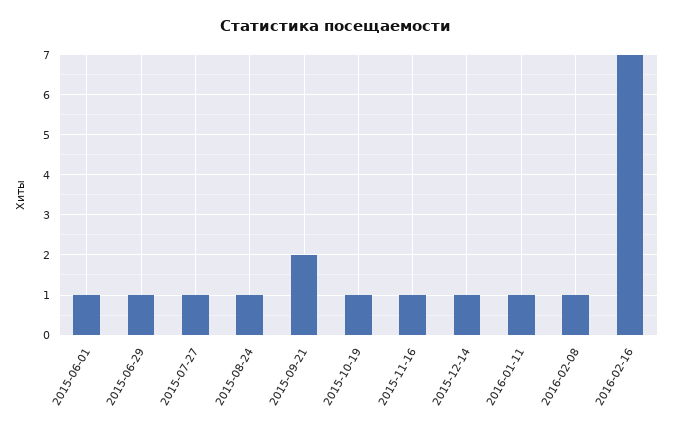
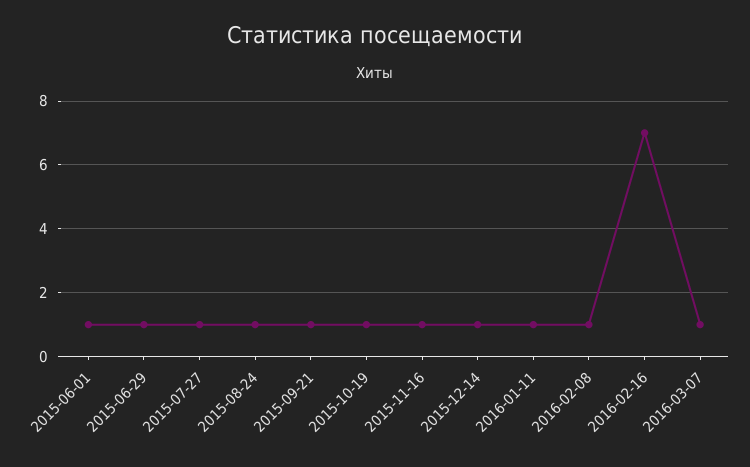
2015-09-21: 2 -> 1
2016-03-07: none -> 1

